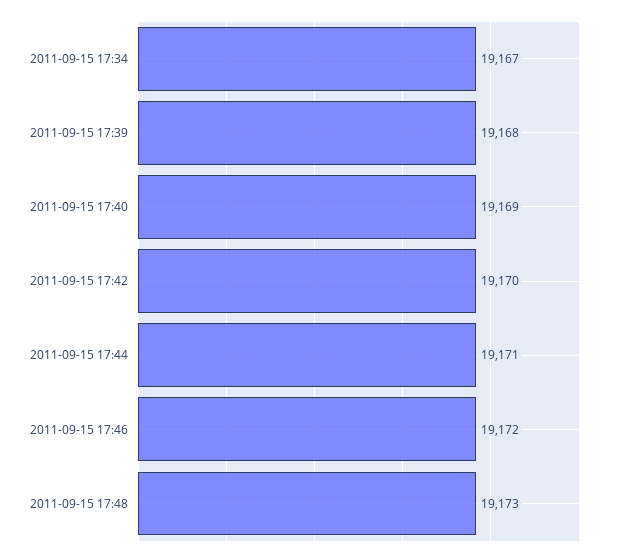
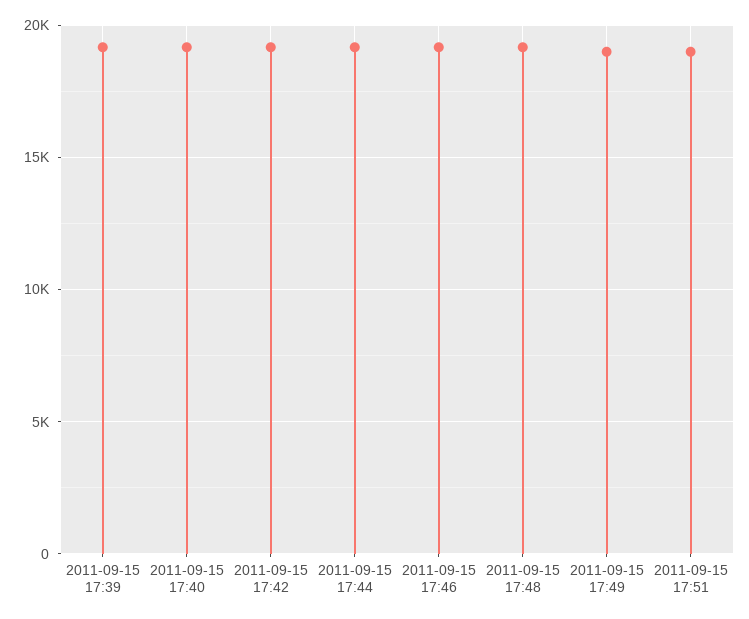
2011-09-15 17:34: 19167 -> none
2011-09-15 17:49: none -> 19000
2011-09-15 17:51: none -> 19000

